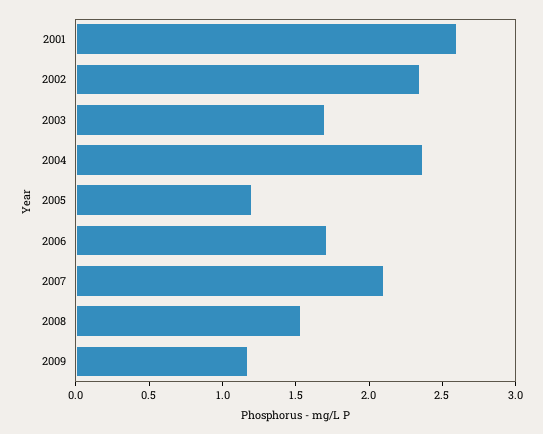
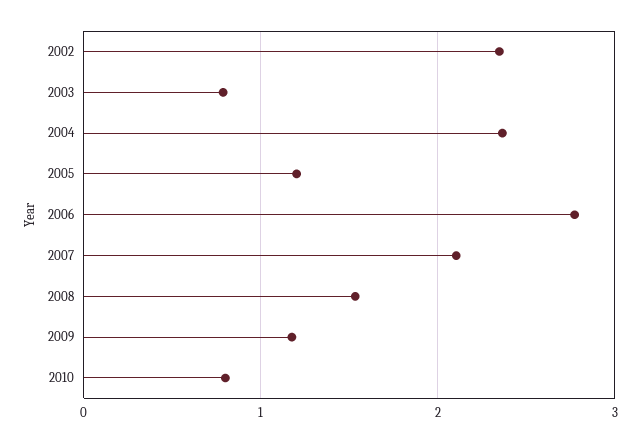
2001: 2.6 -> none
2003: 1.7 -> 0.8
2006: 1.7 -> 2.8
2010: none -> 0.8

